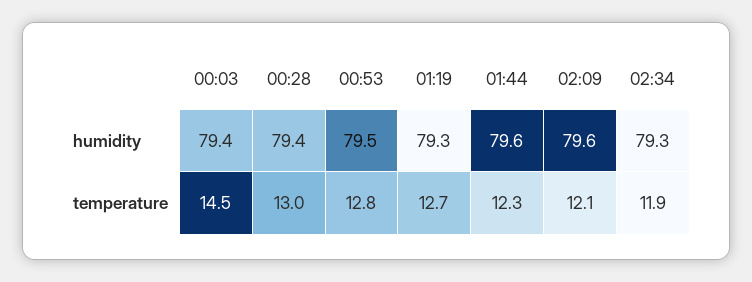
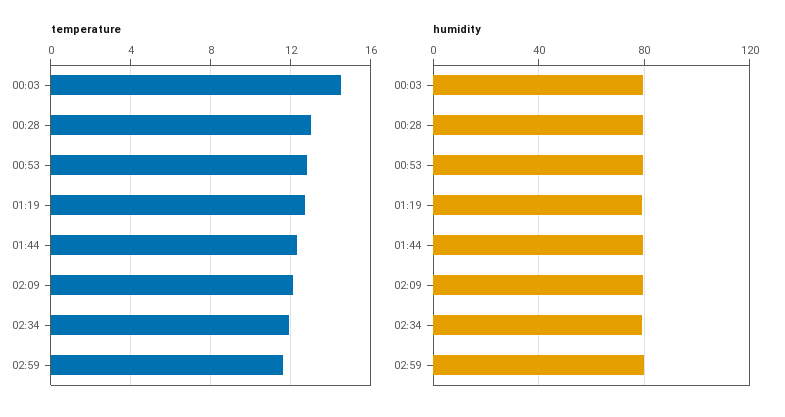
temperature, 02:59: none -> 11.5
humidity, 02:59: none -> 80

